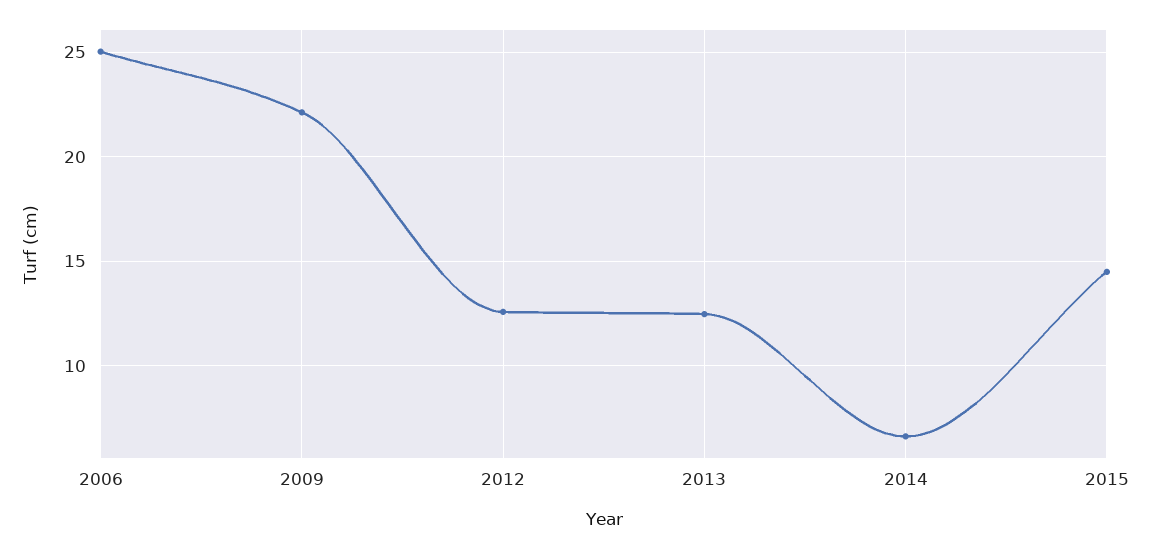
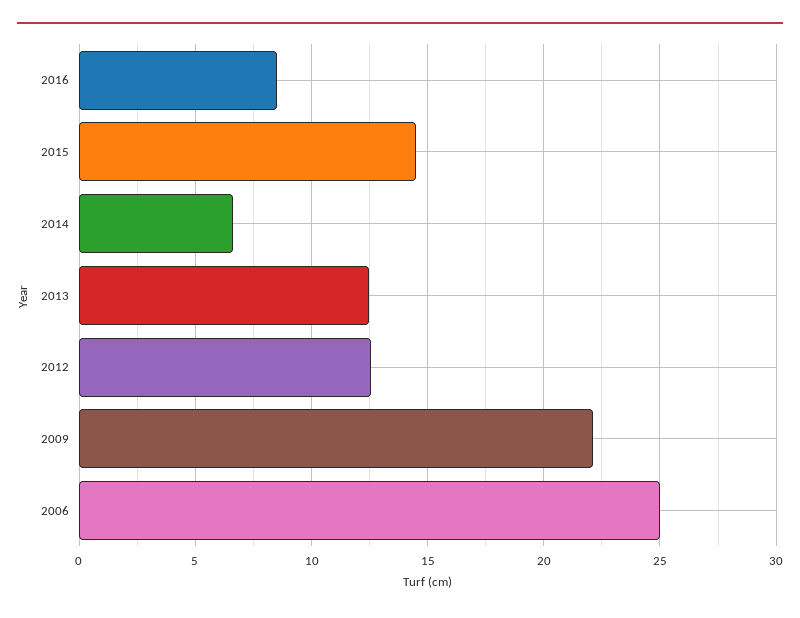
2016: none -> 8.5

